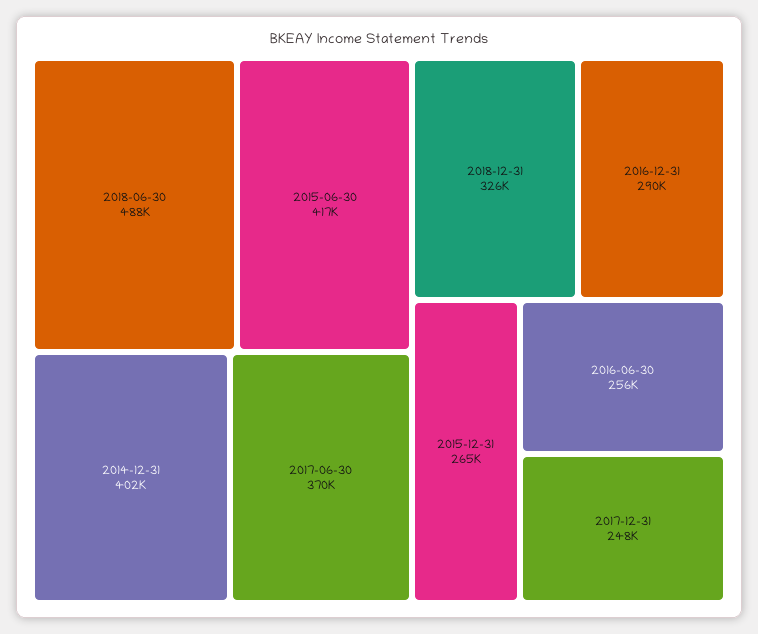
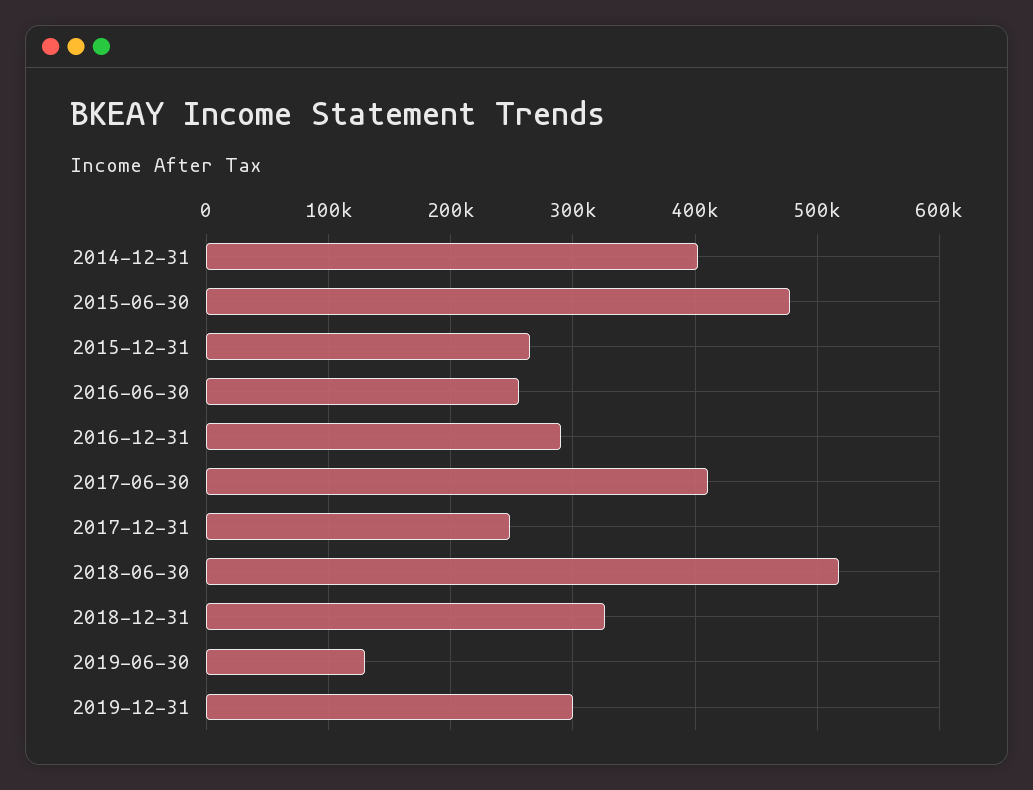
2018-06-30: 488000 -> 520000
2015-06-30: 417000 -> 480000
2017-06-30: 370000 -> 410000
2019-06-30: none -> 130000
2019-12-31: none -> 300000

